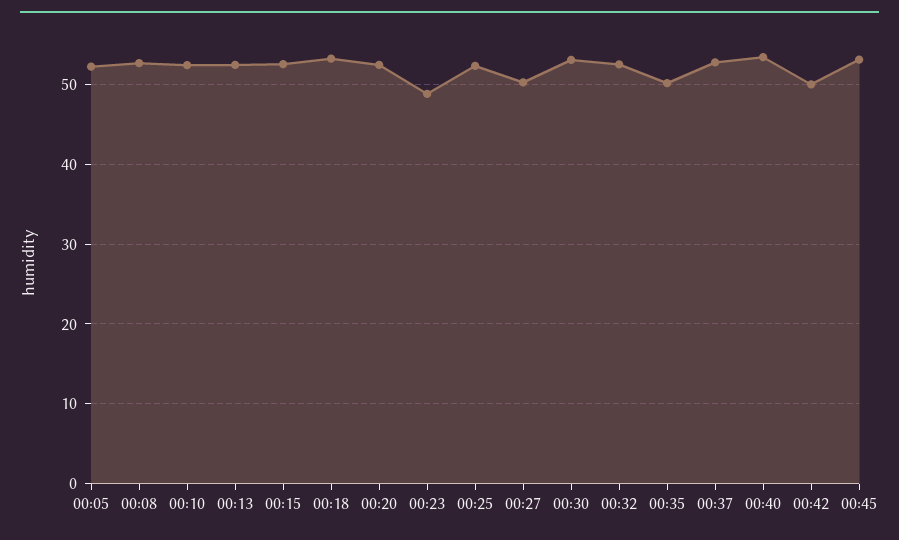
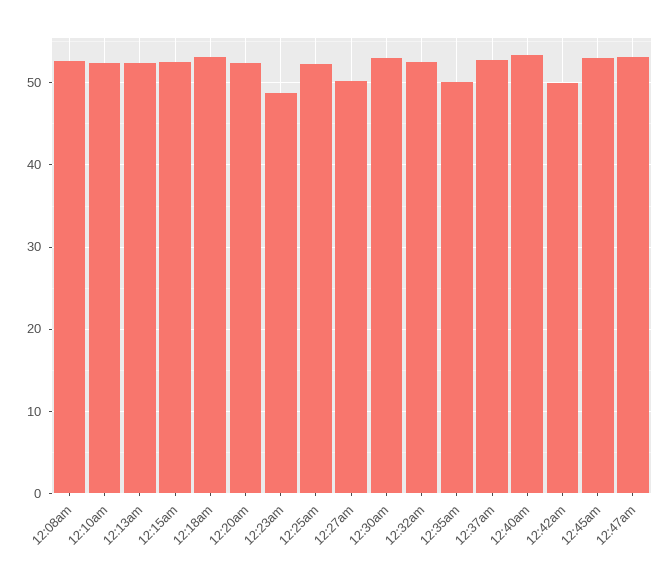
00:05: 52 -> none
12:47am: none -> 53

